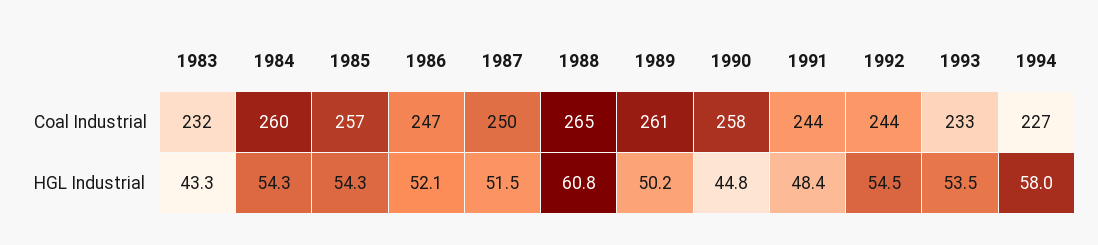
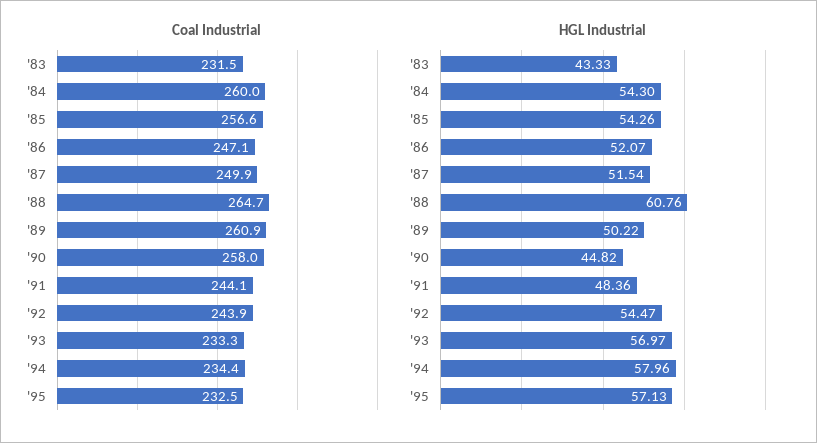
Coal Industrial, 1994: 227 -> 234.4
HGL Industrial, 1993: 53.5 -> 56.97
Coal Industrial, '95: none -> 232.5
HGL Industrial, '95: none -> 57.13

